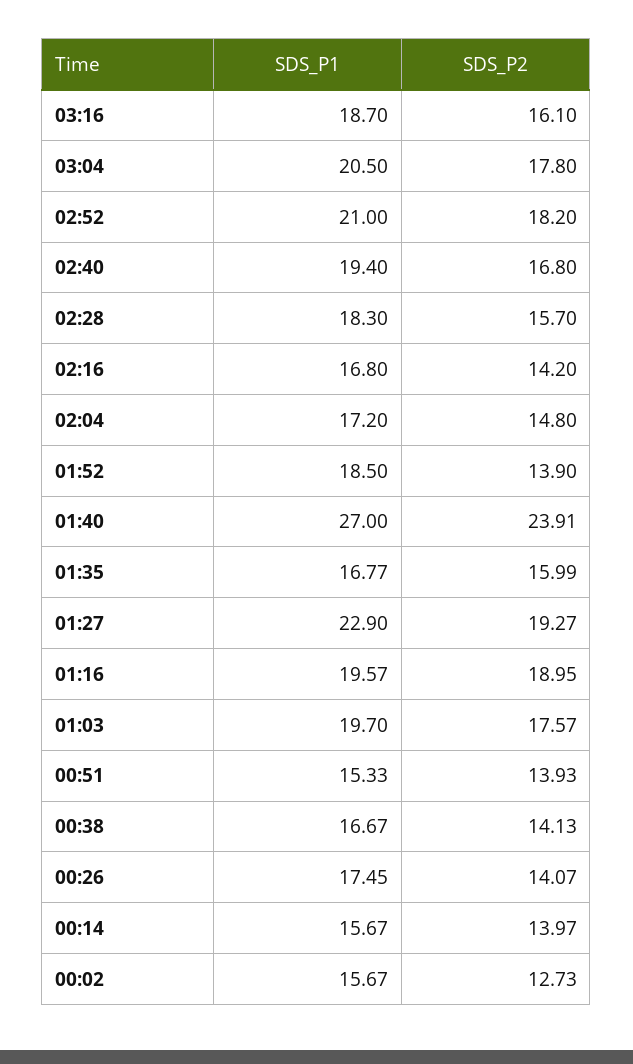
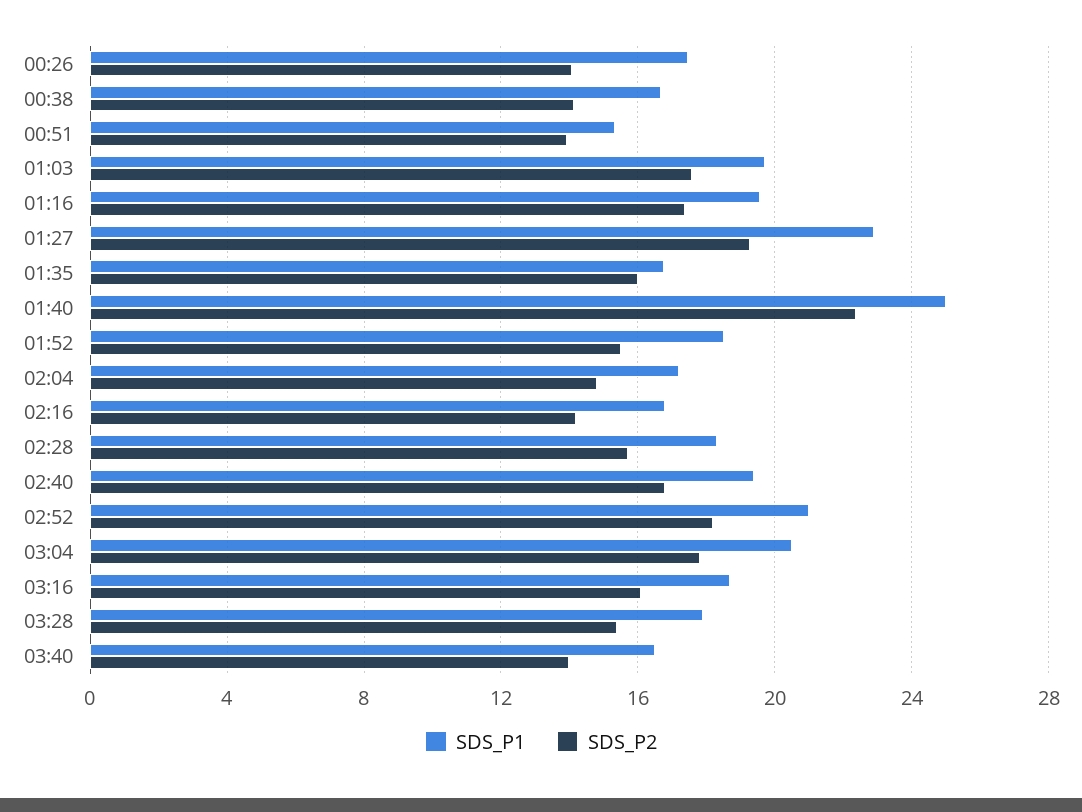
SDS_P2, 01:52: 13.9 -> 15.5
SDS_P1, 01:40: 27 -> 25
SDS_P2, 01:40: 23.91 -> 22.5
SDS_P2, 01:16: 18.95 -> 17.5
SDS_P1, 00:14: 15.67 -> none
SDS_P2, 00:14: 13.97 -> none
SDS_P1, 00:02: 15.67 -> none
SDS_P2, 00:02: 12.73 -> none
SDS_P1, 03:28: none -> 18
SDS_P2, 03:28: none -> 15.5
SDS_P1, 03:40: none -> 16.5
SDS_P2, 03:40: none -> 14

